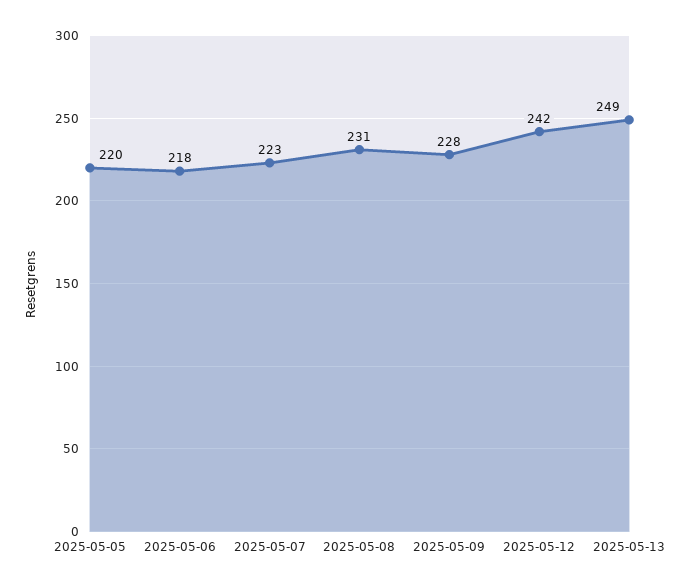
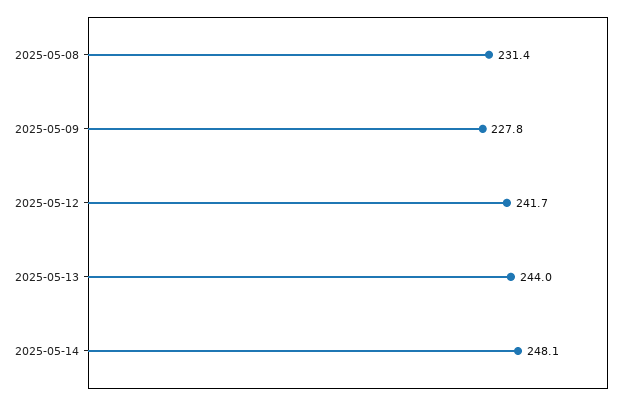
2025-05-05: 220 -> none
2025-05-06: 218 -> none
2025-05-07: 223 -> none
2025-05-13: 249 -> 244
2025-05-14: none -> 248.1

